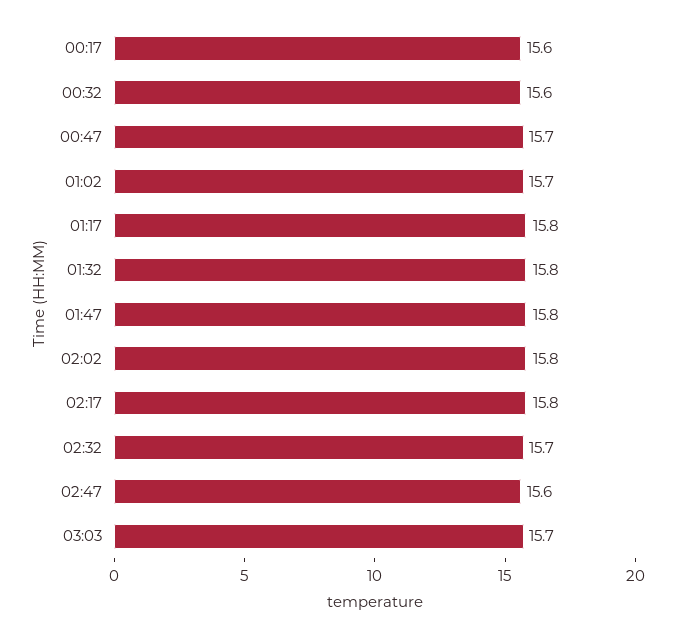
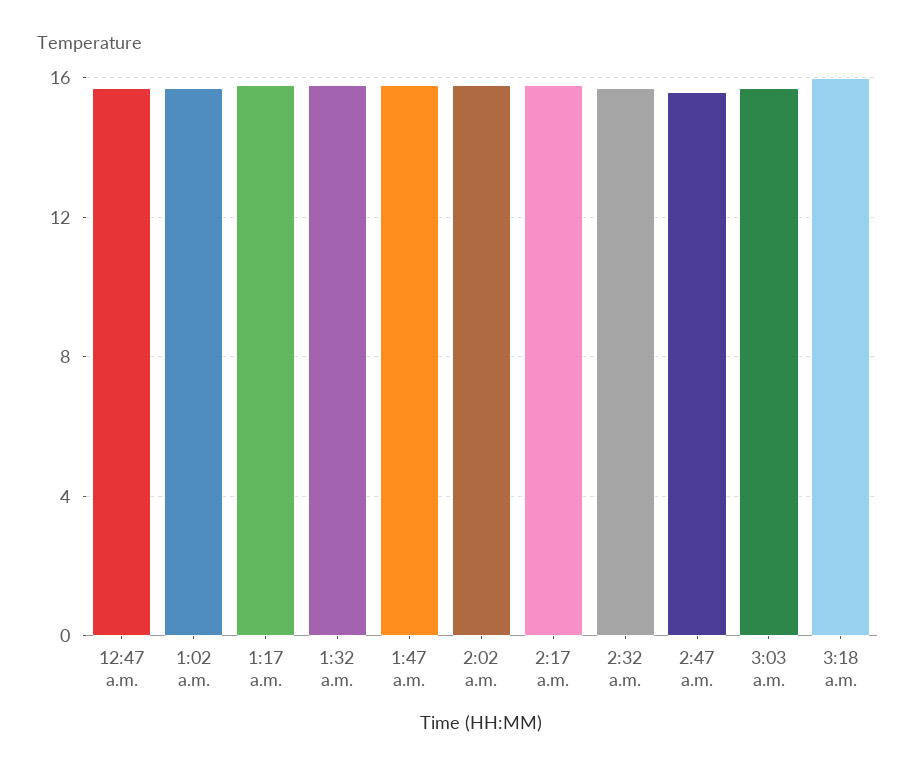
00:17: 15.6 -> none
00:32: 15.6 -> none
3:18 a.m.: none -> 16

